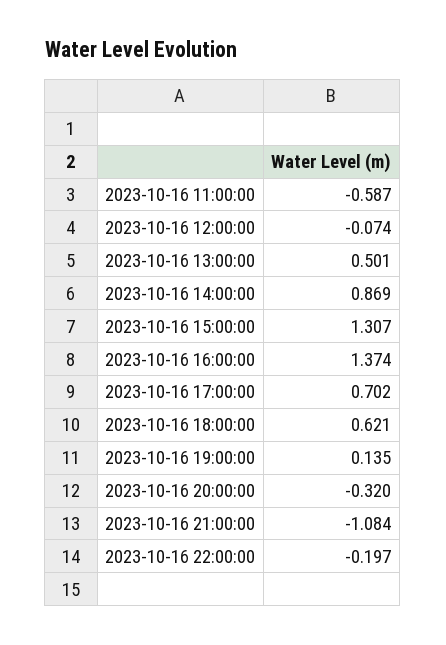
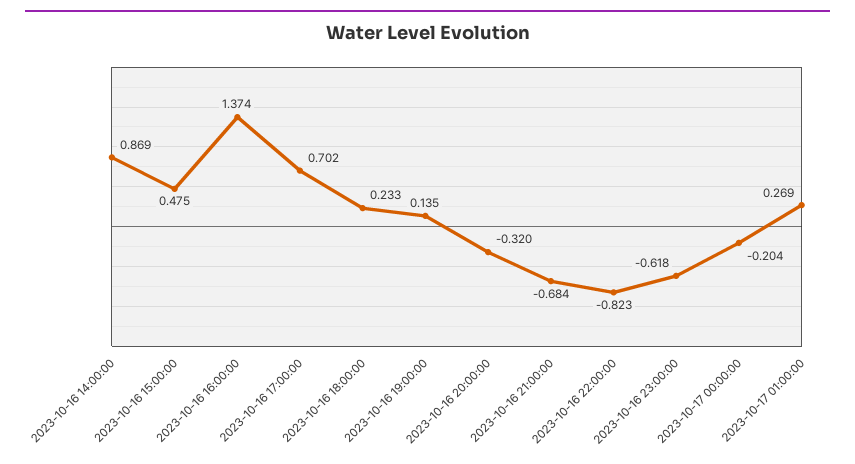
2023-10-16 11:00:00: -0.587 -> none
2023-10-16 12:00:00: -0.074 -> none
2023-10-16 13:00:00: 0.501 -> none
2023-10-16 15:00:00: 1.307 -> 0.475
2023-10-16 18:00:00: 0.621 -> 0.233
2023-10-16 21:00:00: -1.084 -> -0.684
2023-10-16 22:00:00: -0.197 -> -0.823
2023-10-16 23:00:00: none -> -0.618
2023-10-17 00:00:00: none -> -0.204
2023-10-17 01:00:00: none -> 0.269

